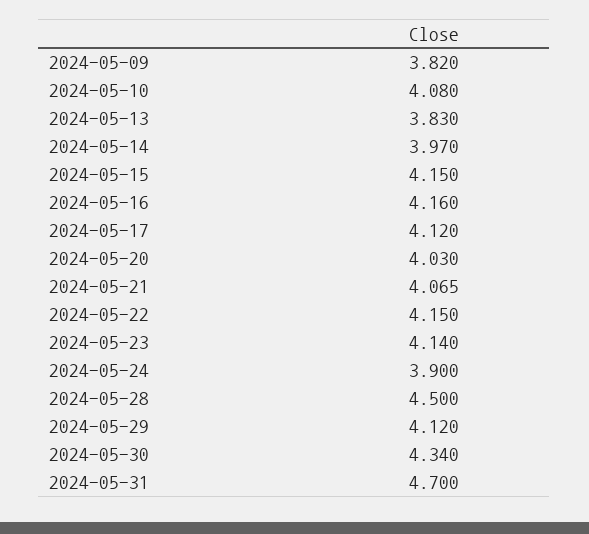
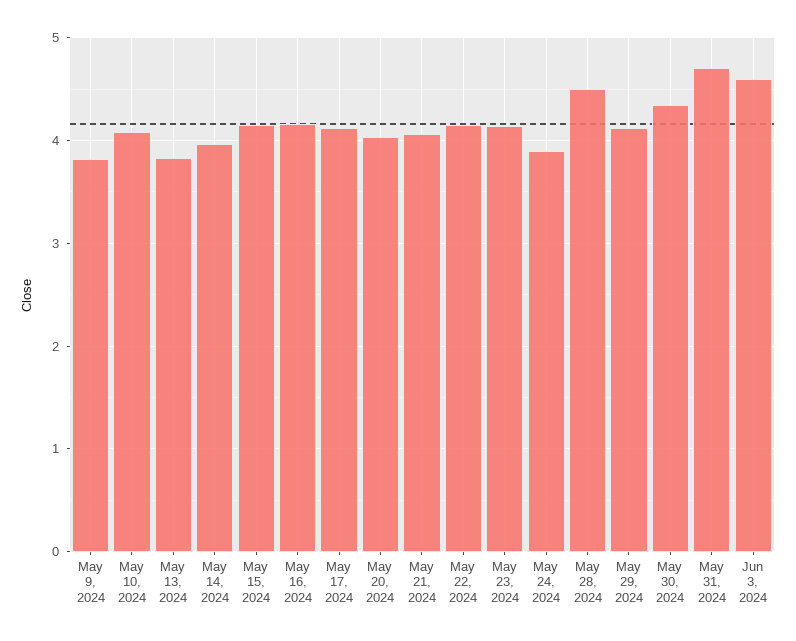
Jun 3, 2024: none -> 4.6

